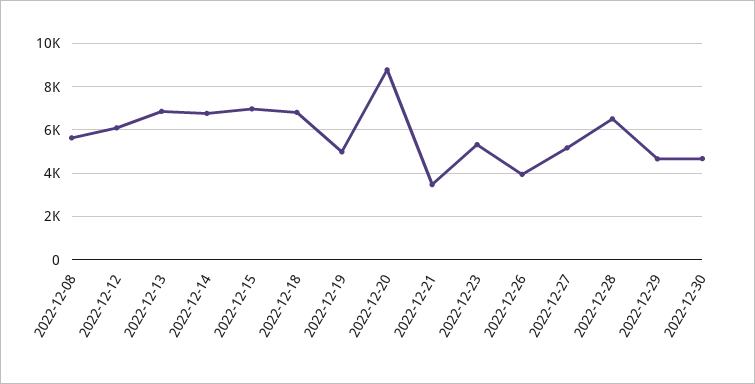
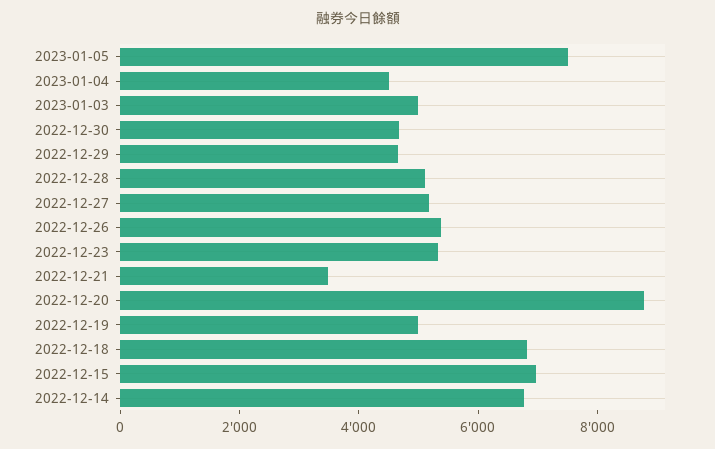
2022-12-08: 5500 -> none
2022-12-12: 6000 -> none
2022-12-13: 7000 -> none
2022-12-26: 4000 -> 5500
2022-12-28: 6500 -> 5000
2023-01-05: none -> 7500
2023-01-04: none -> 4500
2023-01-03: none -> 5000

